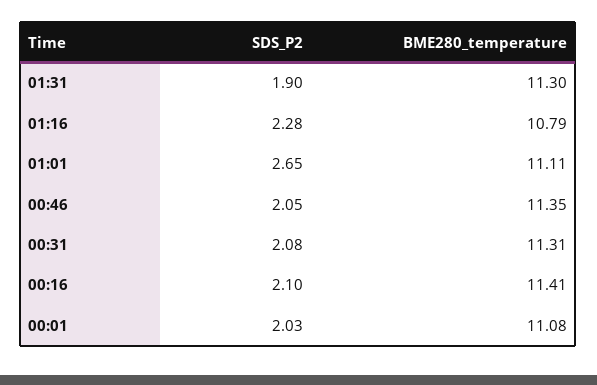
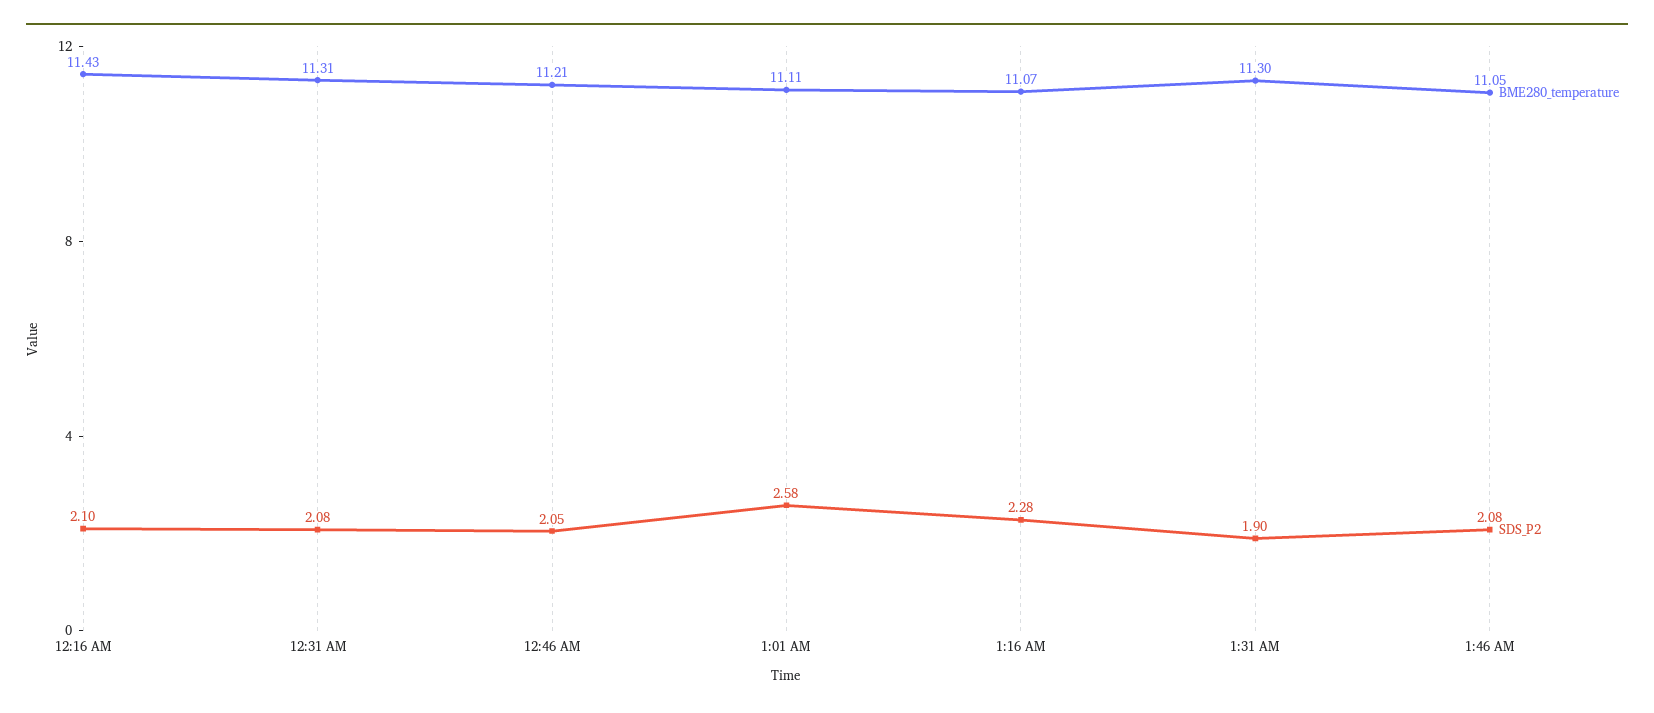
BME280_temperature, 01:16: 10.79 -> 11.07
SDS_P2, 01:01: 2.65 -> 2.58
BME280_temperature, 00:46: 11.35 -> 11.21
BME280_temperature, 00:16: 11.41 -> 11.43
SDS_P2, 00:01: 2.03 -> none
BME280_temperature, 00:01: 11.08 -> none
BME280_temperature, 1:46 AM: none -> 11.05
SDS_P2, 1:46 AM: none -> 2.08

